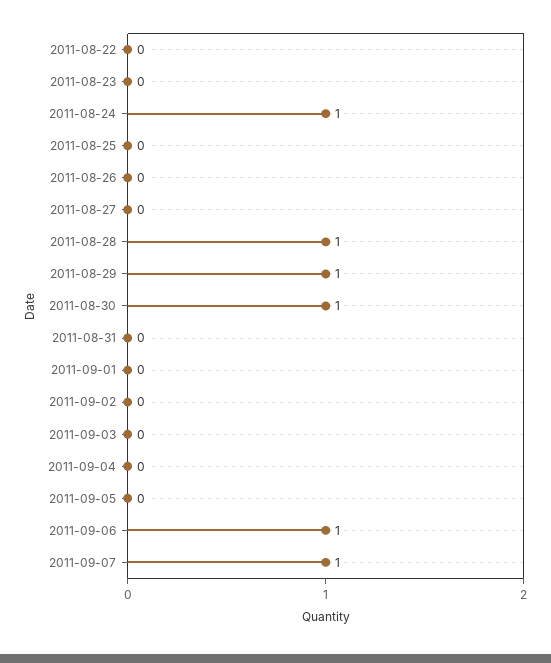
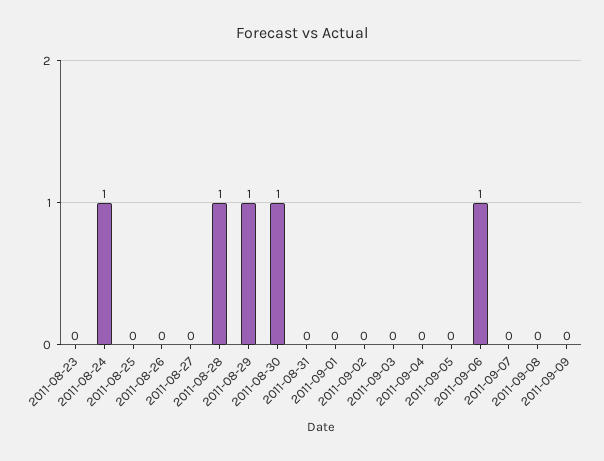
2011-08-22: 0 -> none
2011-09-07: 1 -> 0
2011-09-08: none -> 0
2011-09-09: none -> 0

